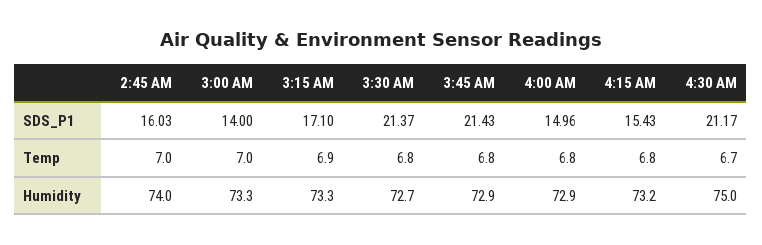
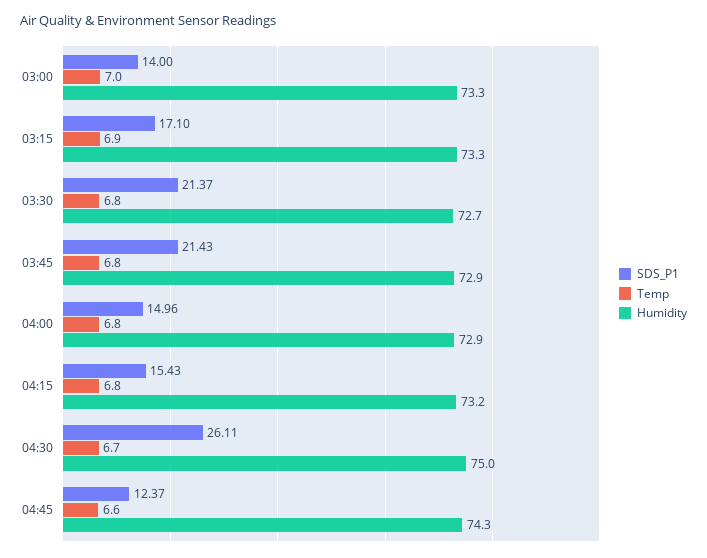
SDS_P1, 2:45 AM: 16.03 -> none
SDS_P1, 4:30 AM: 21.17 -> 26.11
Temp, 2:45 AM: 7 -> none
Humidity, 2:45 AM: 74 -> none
SDS_P1, 04:45: none -> 12.37
Temp, 04:45: none -> 6.6
Humidity, 04:45: none -> 74.3

